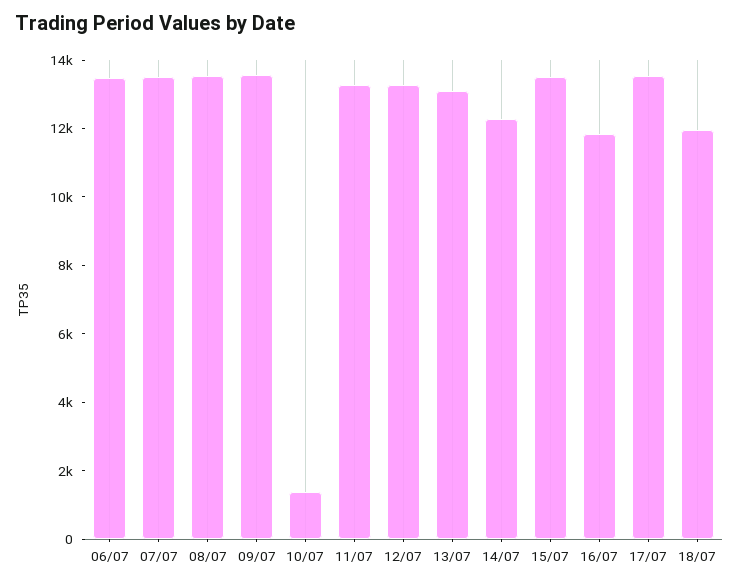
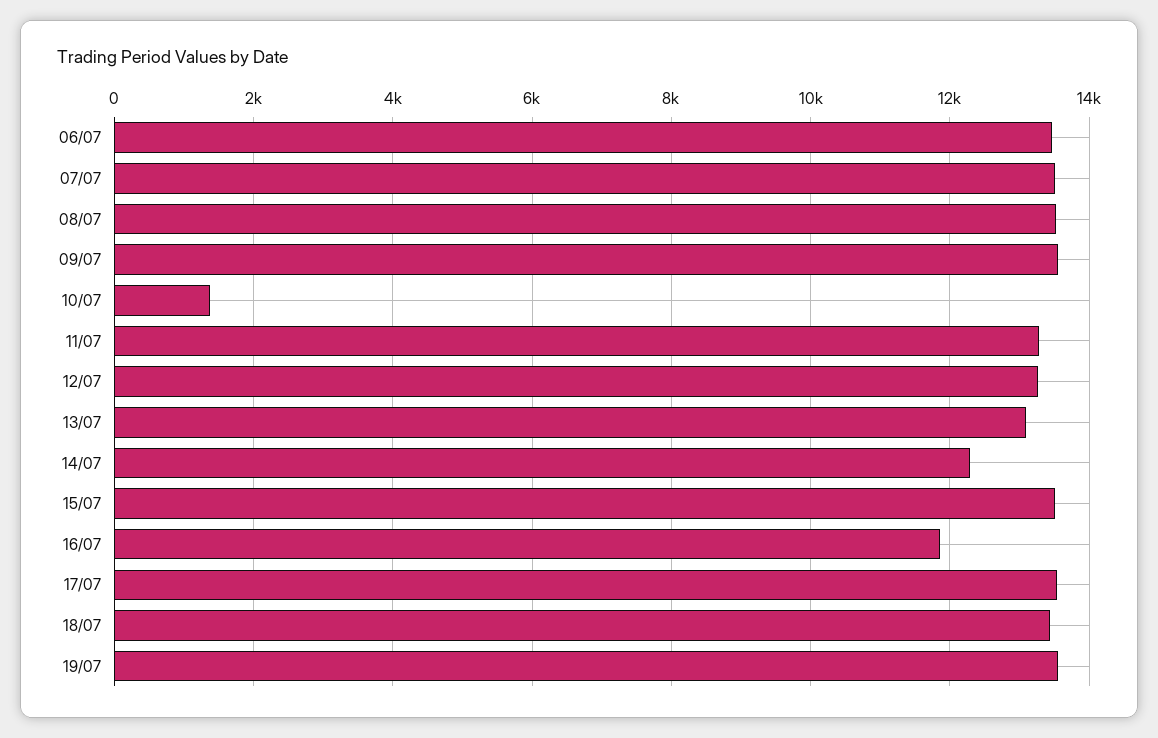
18/07: 12000 -> 13400
19/07: none -> 13600

